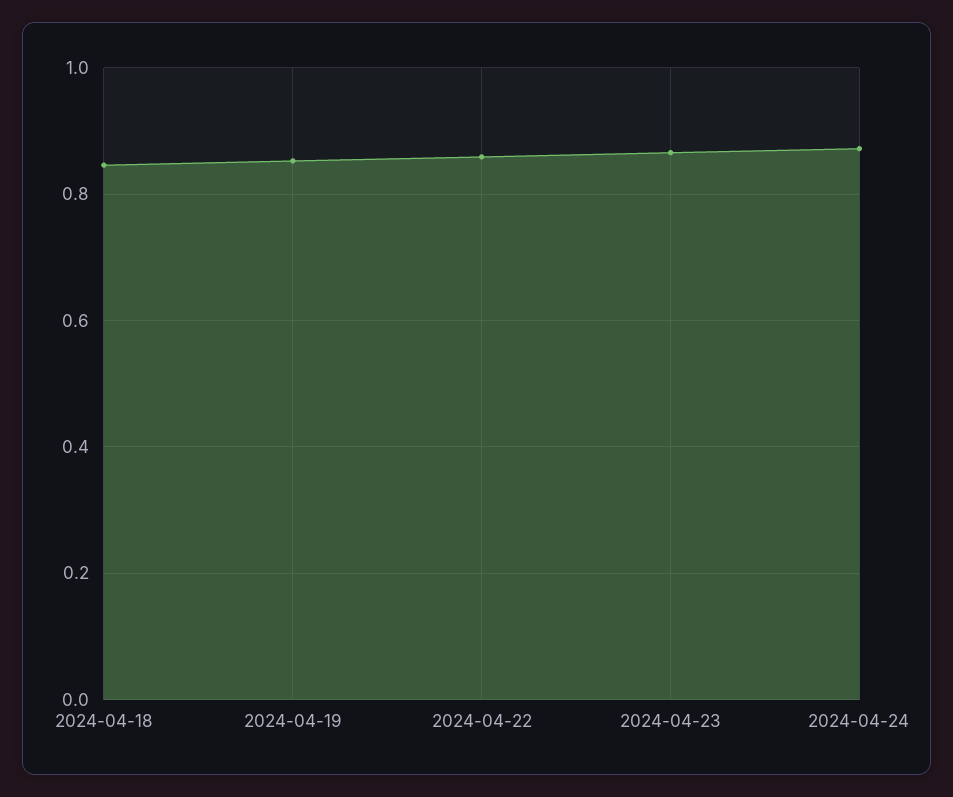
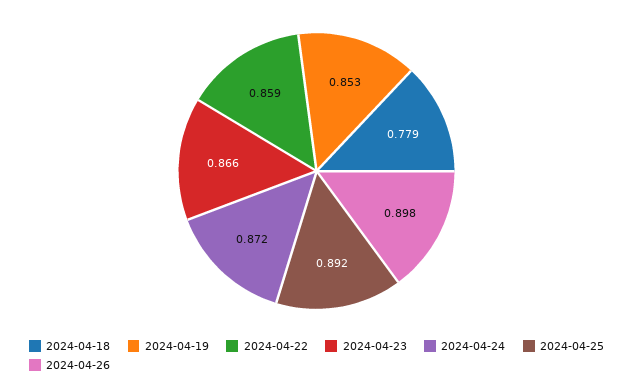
2024-04-18: 0.84 -> 0.779
2024-04-25: none -> 0.892
2024-04-26: none -> 0.898

